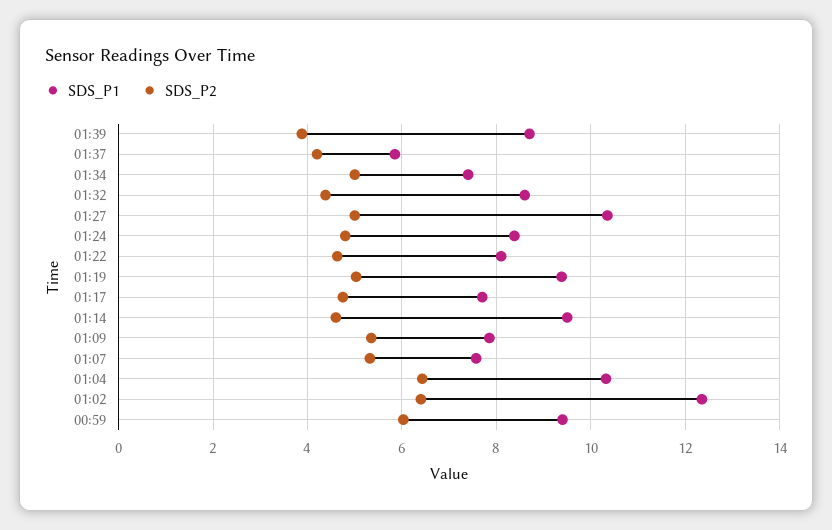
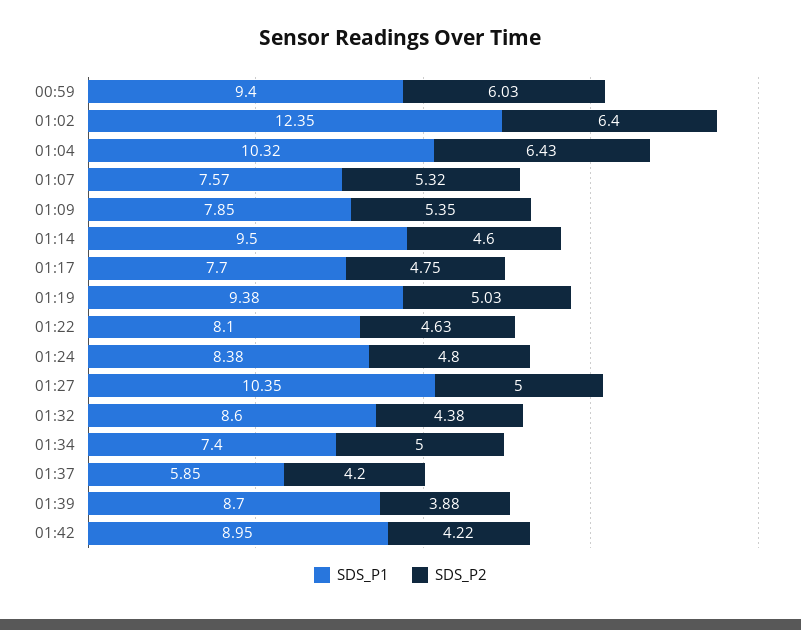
SDS_P1, 01:42: none -> 8.95
SDS_P2, 01:42: none -> 4.22

